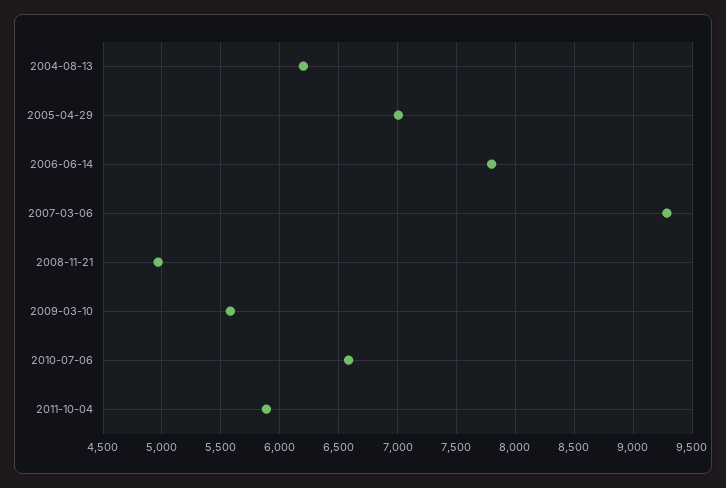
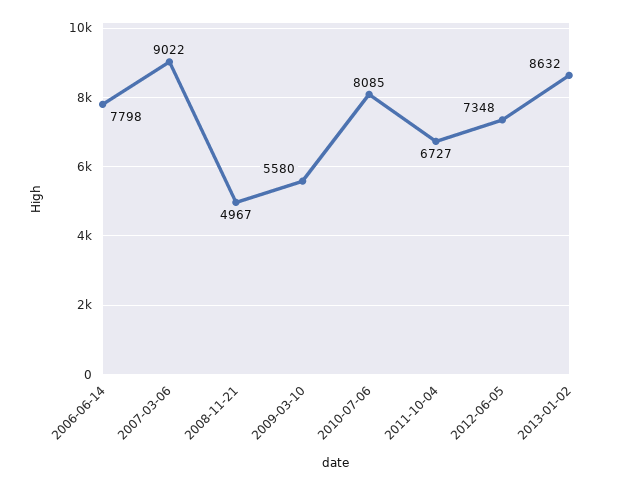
2004-08-13: 6200 -> none
2005-04-29: 7000 -> none
2007-03-06: 9300 -> 9022
2010-07-06: 6600 -> 8085
2011-10-04: 5900 -> 6727
2012-06-05: none -> 7348
2013-01-02: none -> 8632

